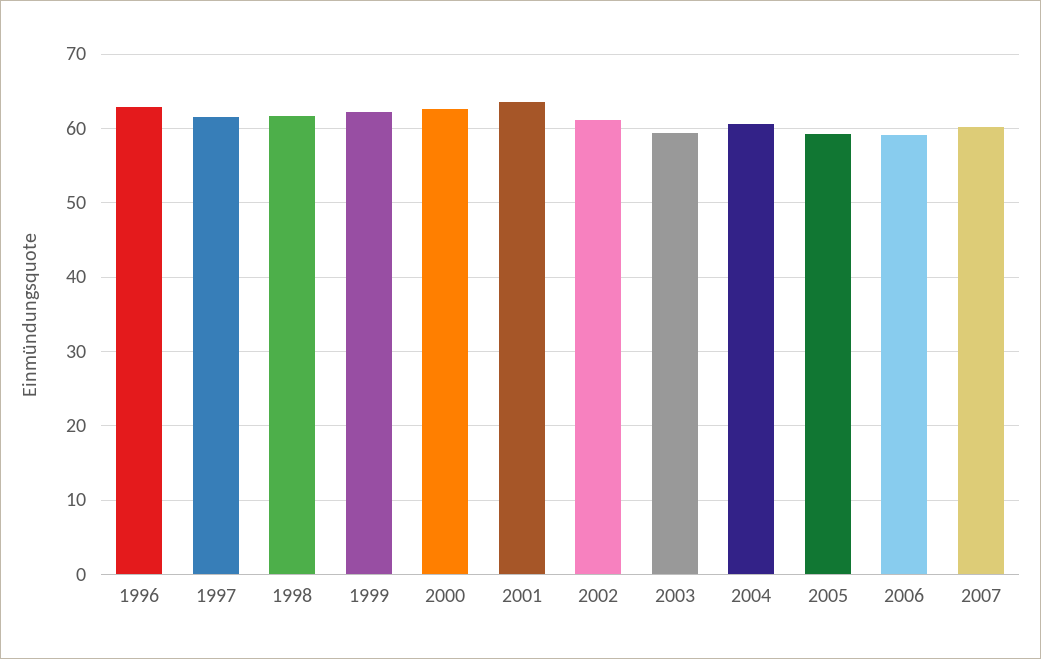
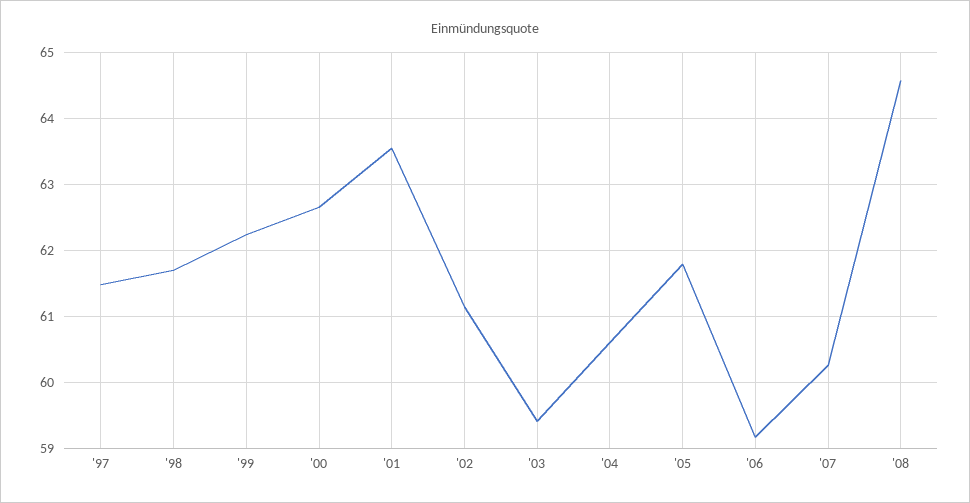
1996: 63 -> none
2005: 59 -> 61.8
'08: none -> 64.6

